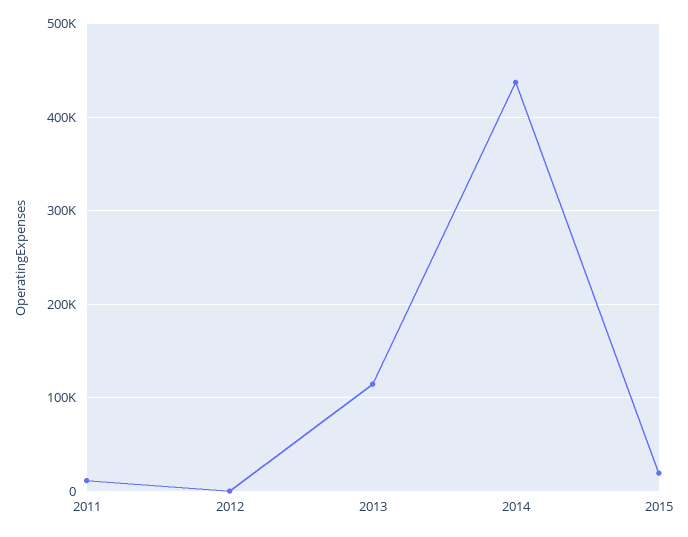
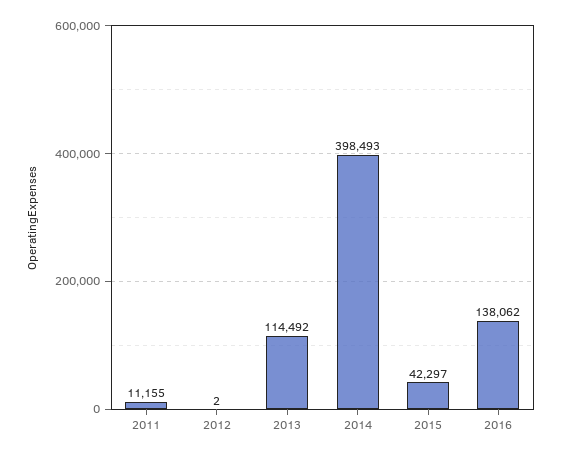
2014: 440000 -> 398493
2015: 20000 -> 42297
2016: none -> 138062

